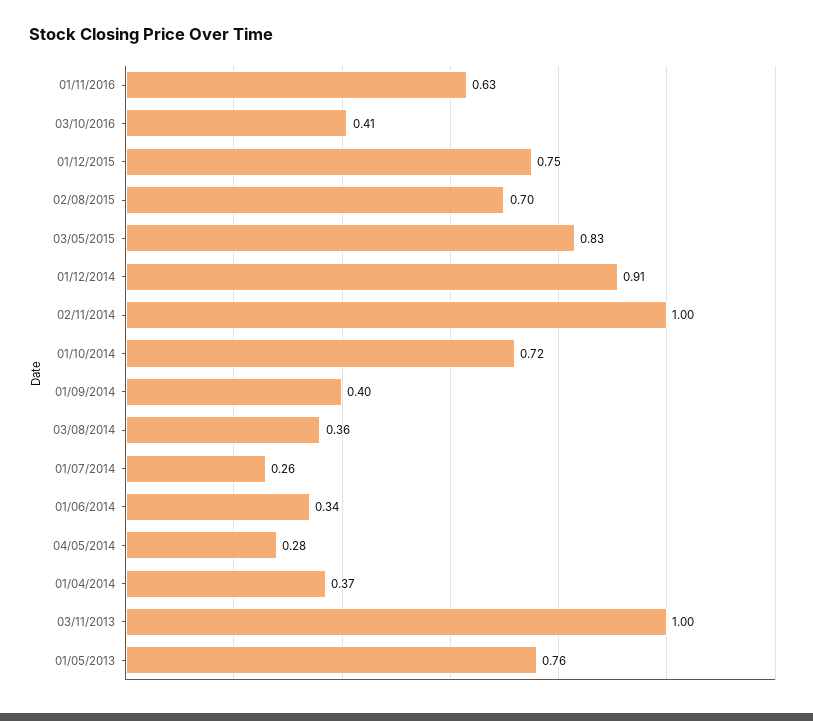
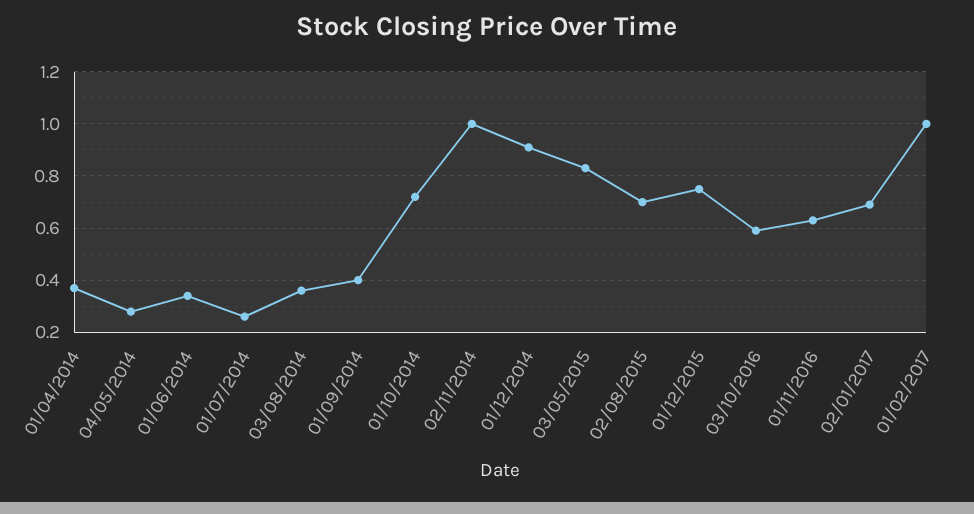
03/10/2016: 0.41 -> 0.6
03/11/2013: 1 -> none
01/05/2013: 0.76 -> none
02/01/2017: none -> 0.7
01/02/2017: none -> 1

